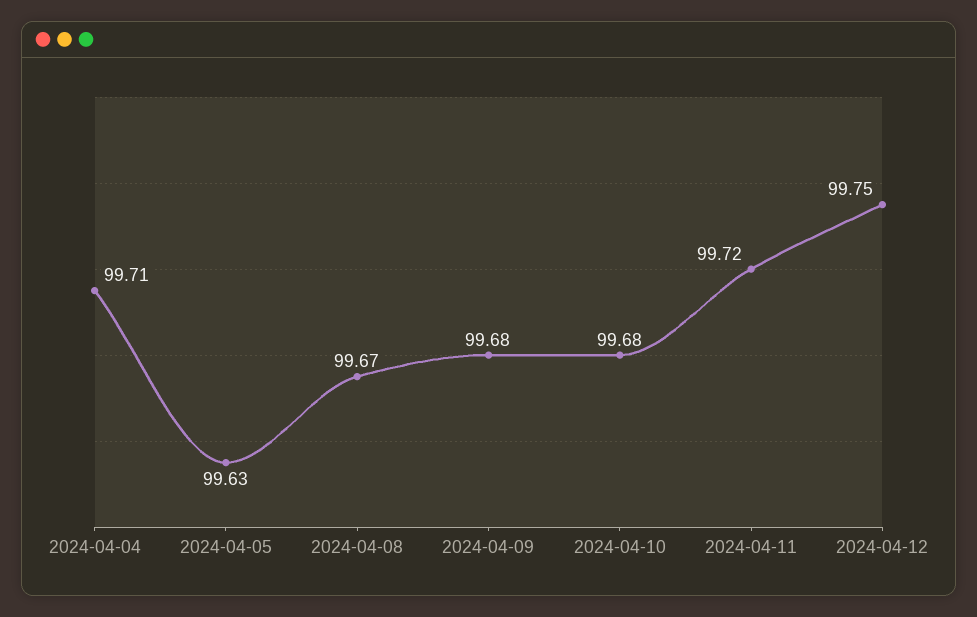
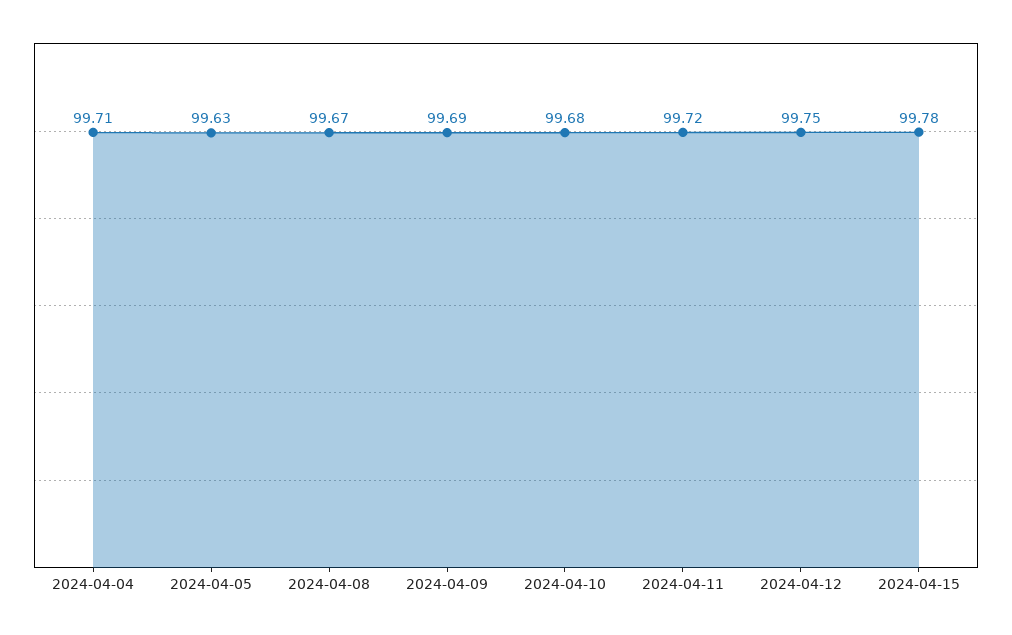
2024-04-09: 99.68 -> 99.69
2024-04-15: none -> 99.78

